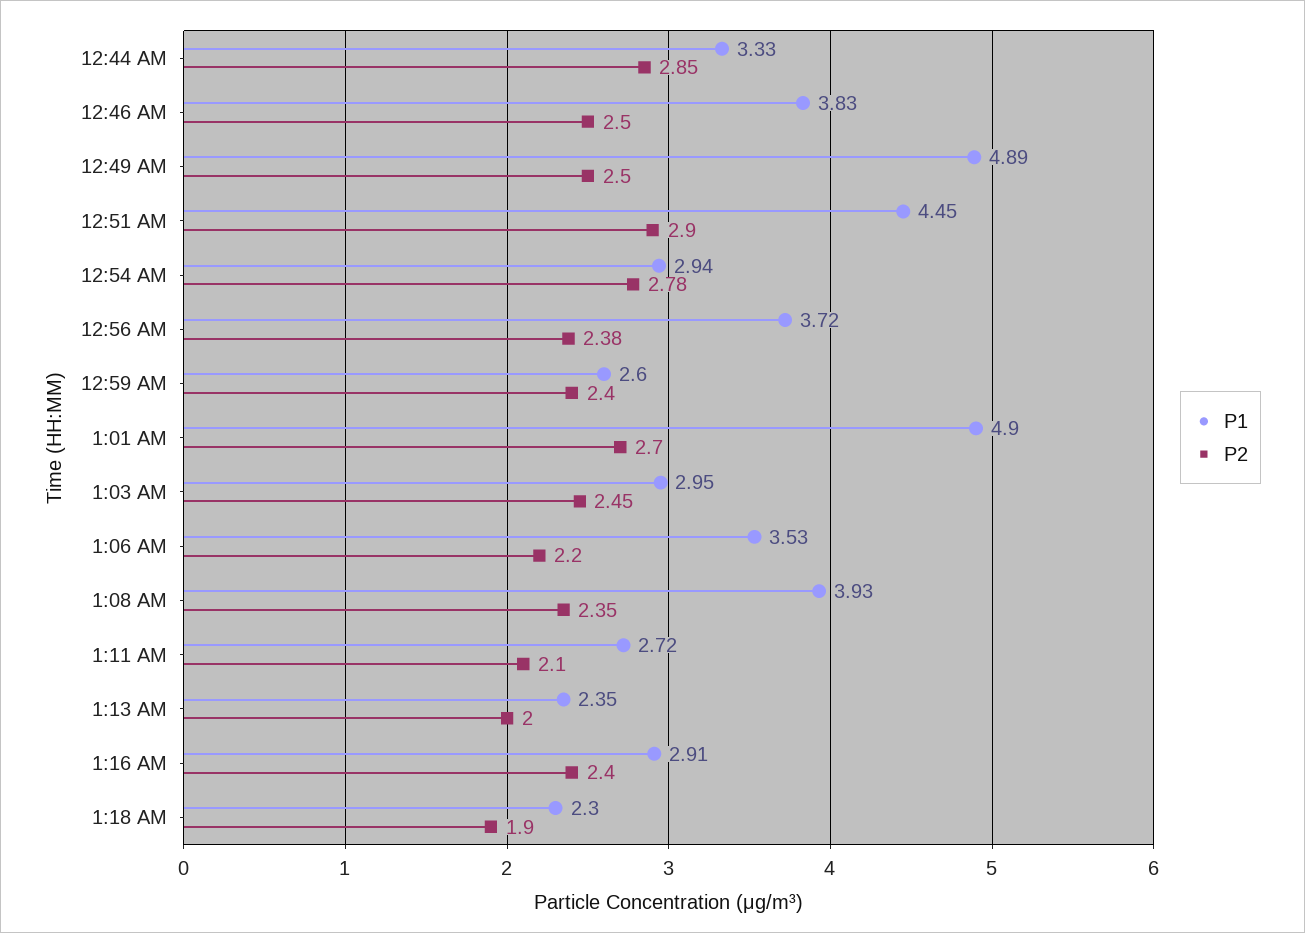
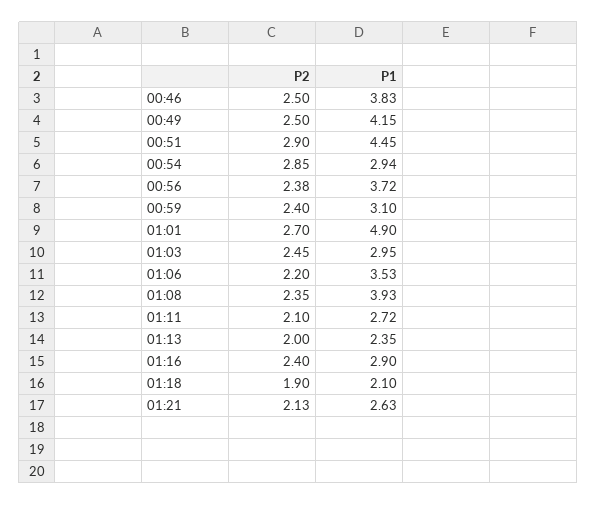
P1, 12:44 AM: 3.33 -> none
P2, 12:44 AM: 2.85 -> none
P1, 12:49 AM: 4.89 -> 4.15
P2, 12:54 AM: 2.78 -> 2.85
P1, 12:59 AM: 2.6 -> 3.1
P1, 1:16 AM: 2.91 -> 2.9
P1, 1:18 AM: 2.3 -> 2.1
P2, 01:21: none -> 2.13
P1, 01:21: none -> 2.63

